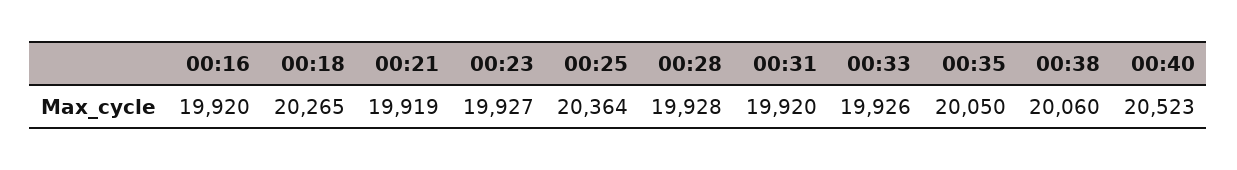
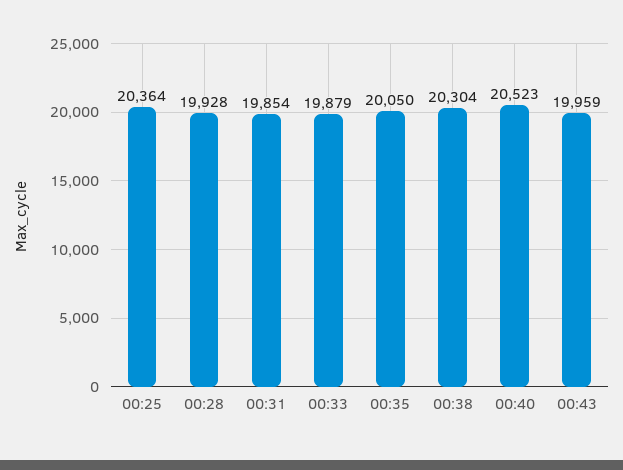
00:16: 19920 -> none
00:18: 20265 -> none
00:21: 19919 -> none
00:23: 19927 -> none
00:31: 19920 -> 19854
00:33: 19926 -> 19879
00:38: 20060 -> 20304
00:43: none -> 19959

